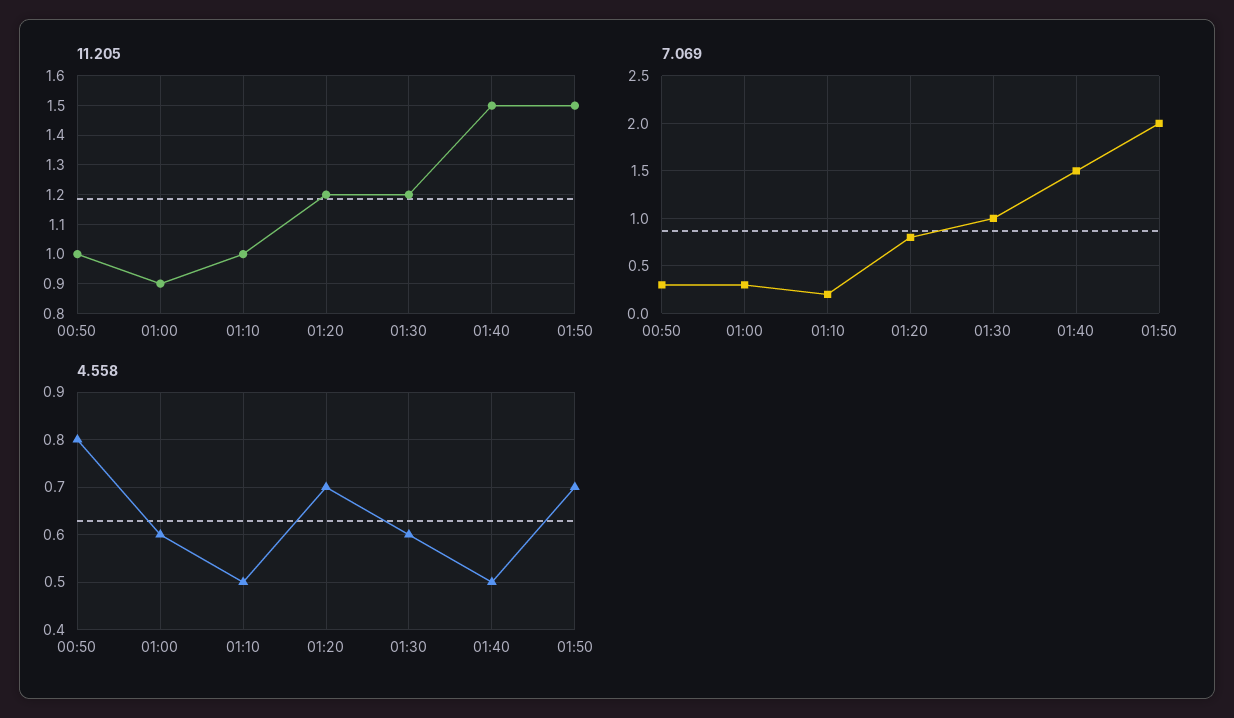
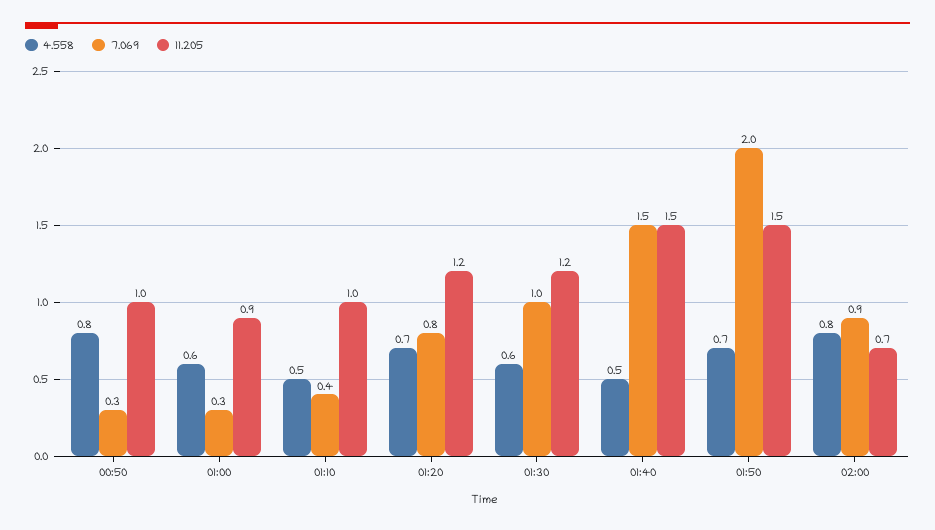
7.069, 01:10: 0.2 -> 0.4
4.558, 02:00: none -> 0.8
7.069, 02:00: none -> 0.9
11.205, 02:00: none -> 0.7

